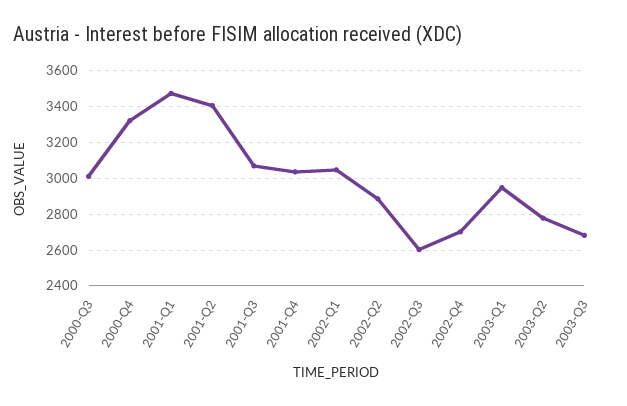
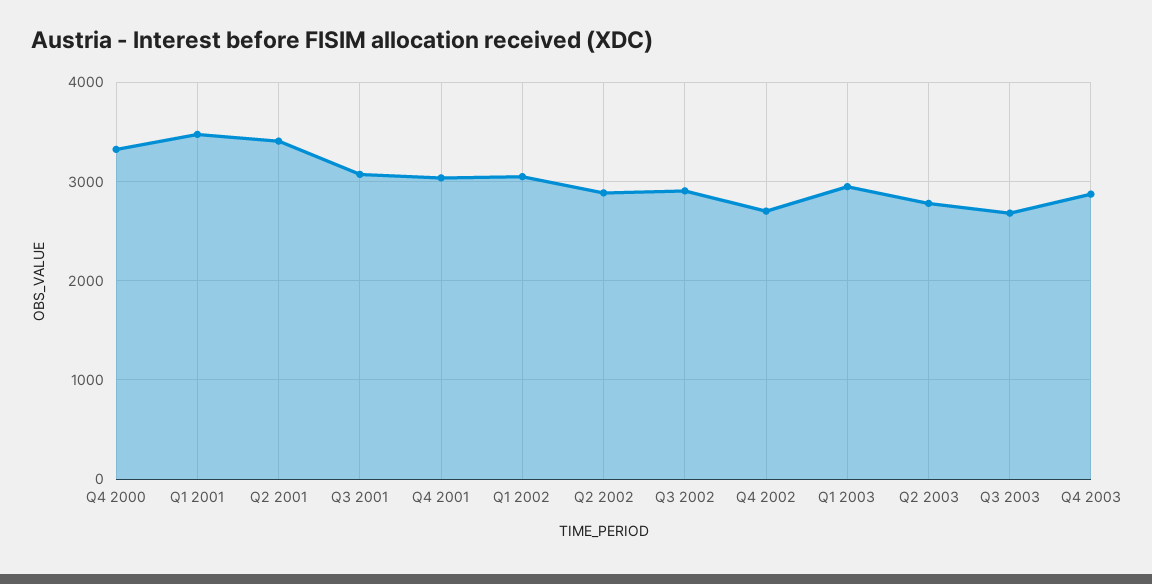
2000-Q3: 3000 -> none
2002-Q3: 2600 -> 2900
Q4 2003: none -> 2900

